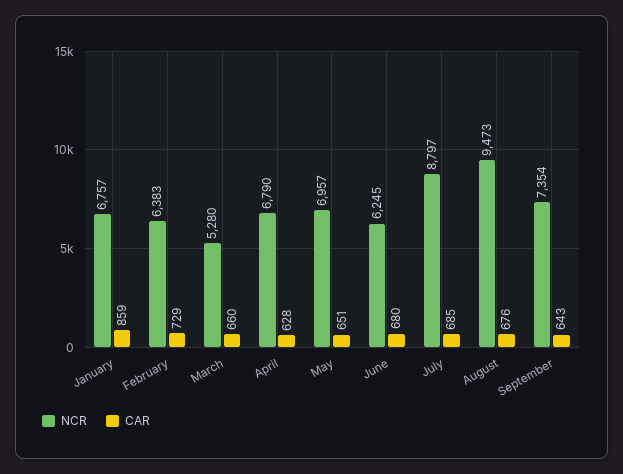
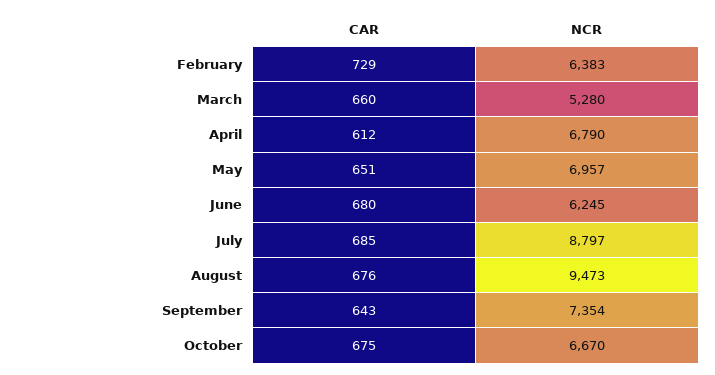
NCR, January: 6757 -> none
CAR, January: 859 -> none
CAR, April: 628 -> 612
CAR, October: none -> 675
NCR, October: none -> 6670

